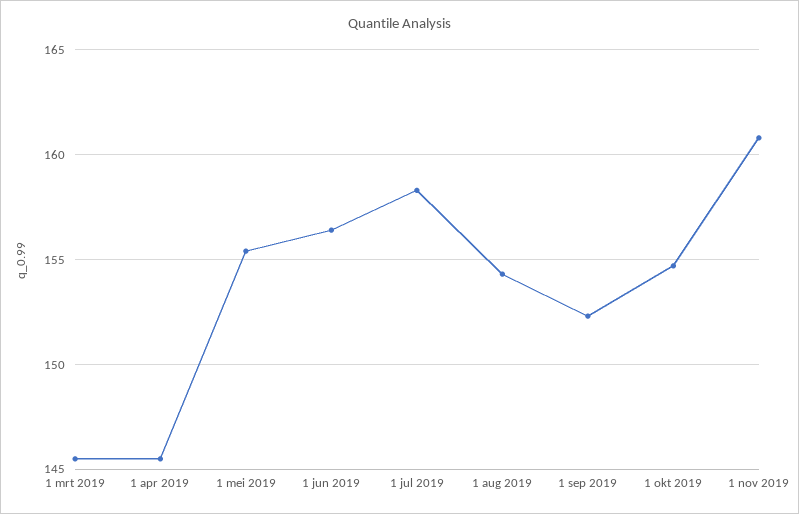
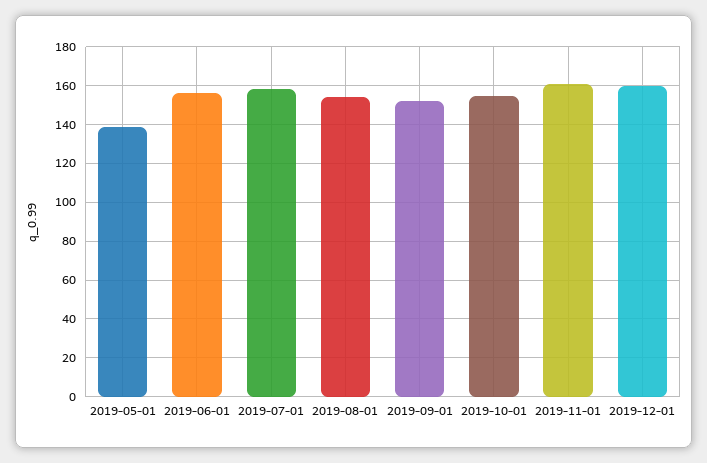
1 mrt 2019: 145.5 -> none
1 apr 2019: 145.5 -> none
1 mei 2019: 155.5 -> 140
2019-12-01: none -> 160

